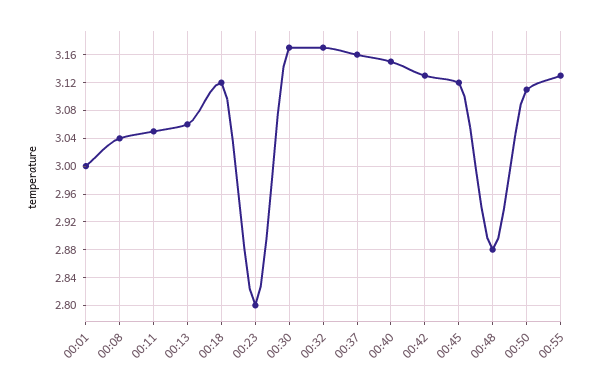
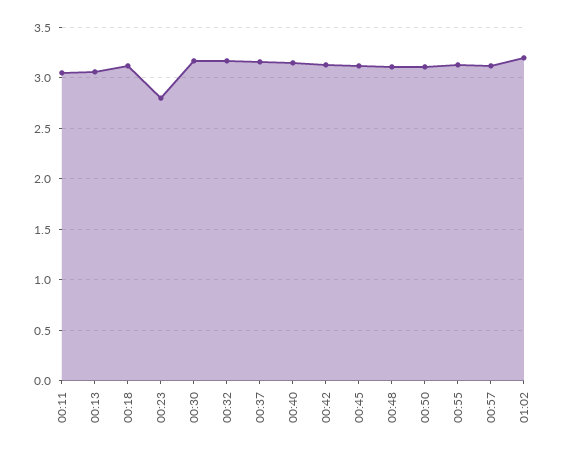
00:01: 3 -> none
00:08: 3.04 -> none
00:48: 2.88 -> 3.1
00:57: none -> 3.1
01:02: none -> 3.2

